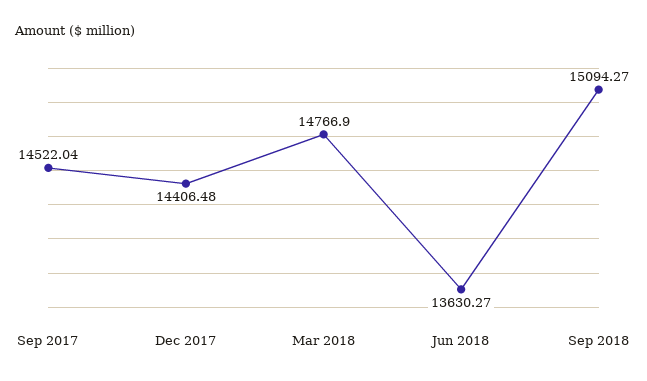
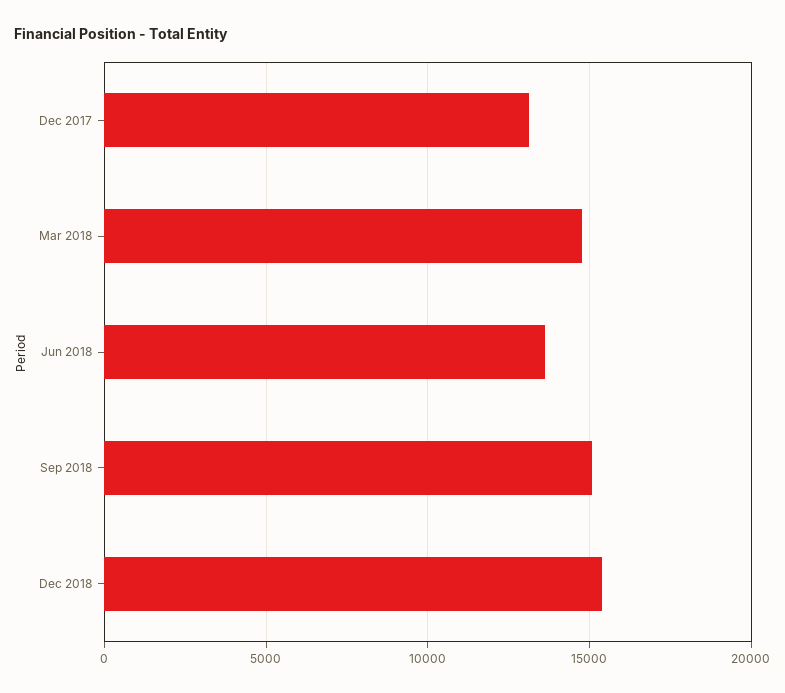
Sep 2017: 14522.04 -> none
Dec 2017: 14406.48 -> 13000
Dec 2018: none -> 15500

